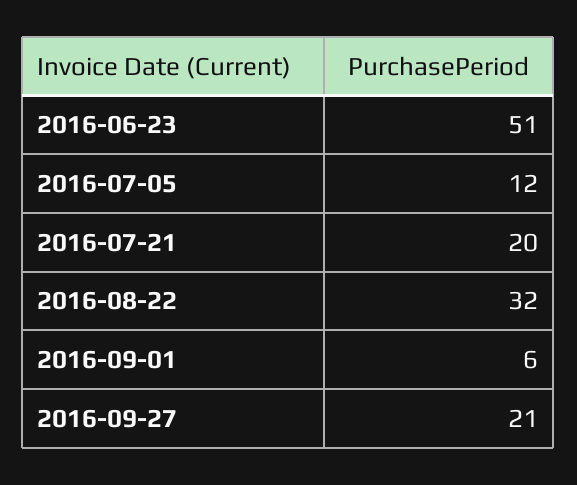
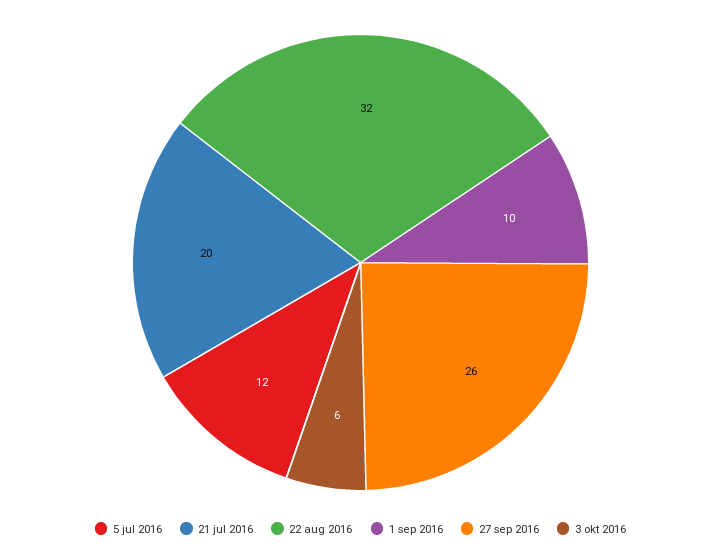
2016-06-23: 51 -> none
2016-09-01: 6 -> 10
2016-09-27: 21 -> 26
3 okt 2016: none -> 6

